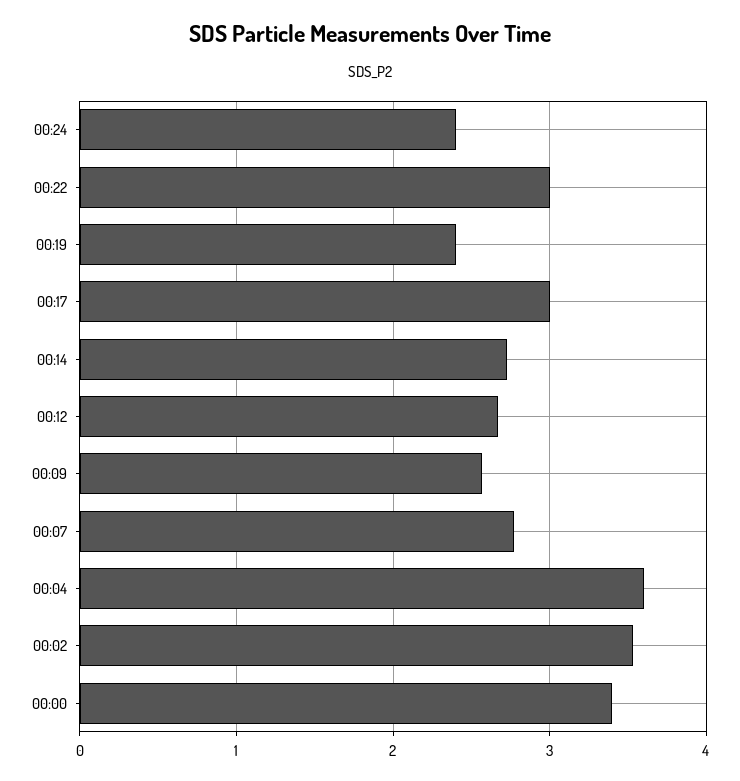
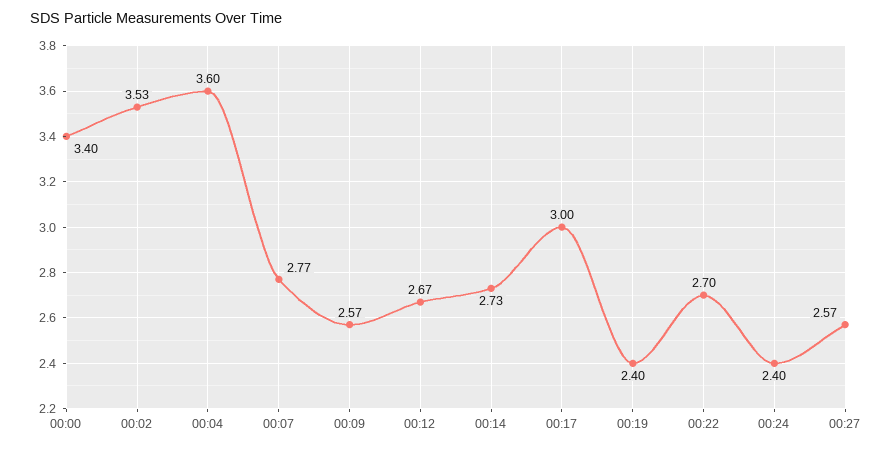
00:22: 3 -> 2.7
00:27: none -> 2.57

